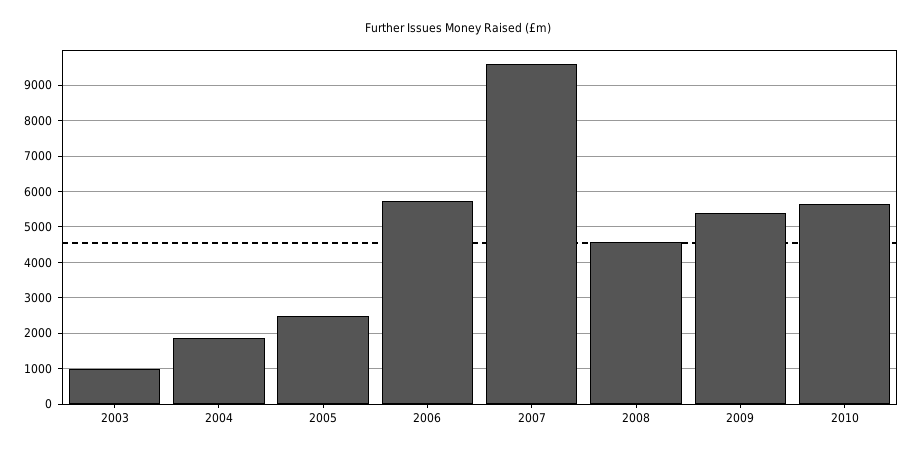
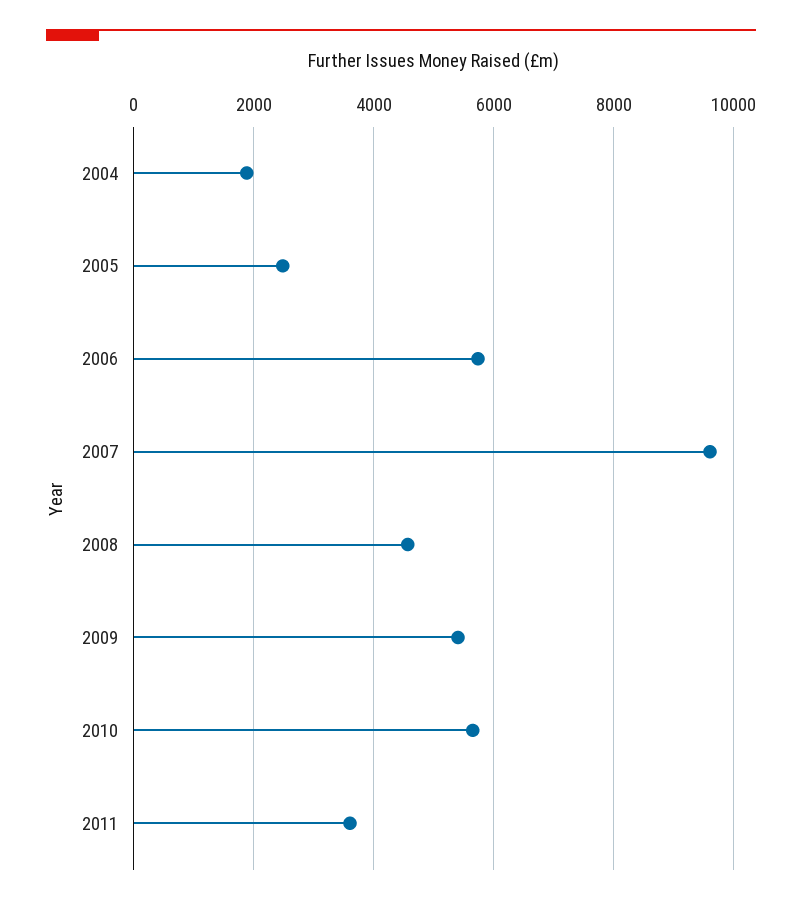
2003: 1000 -> none
2011: none -> 3600

